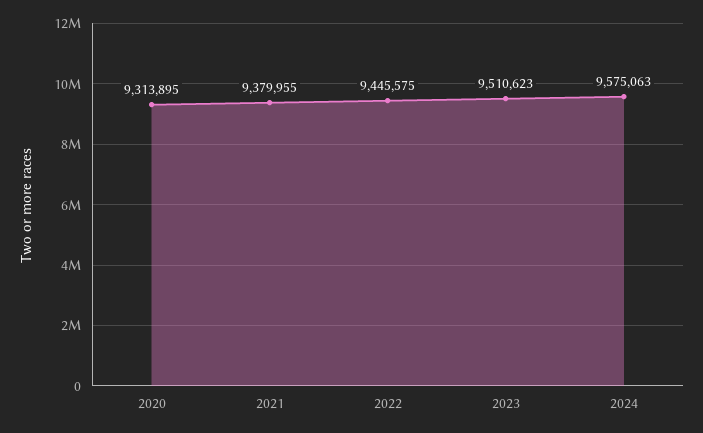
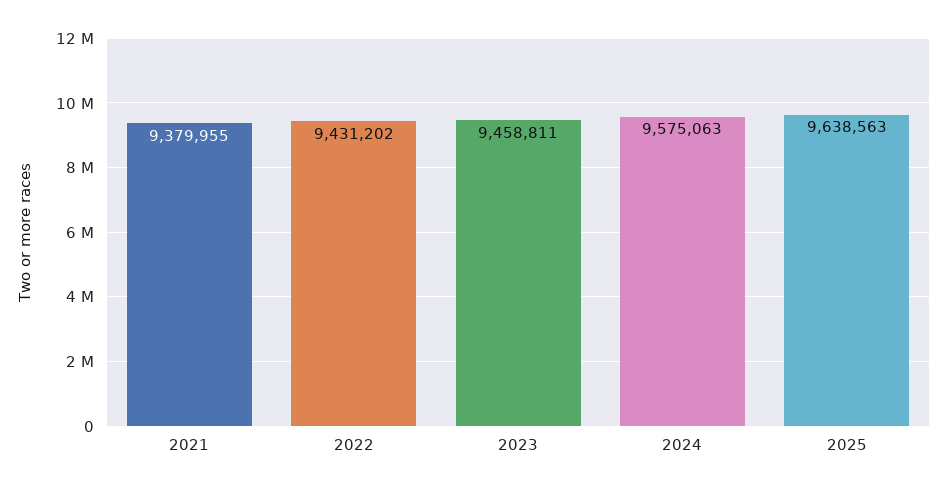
2020: 9313895 -> none
2022: 9445575 -> 9431202
2023: 9510623 -> 9458811
2025: none -> 9638563

